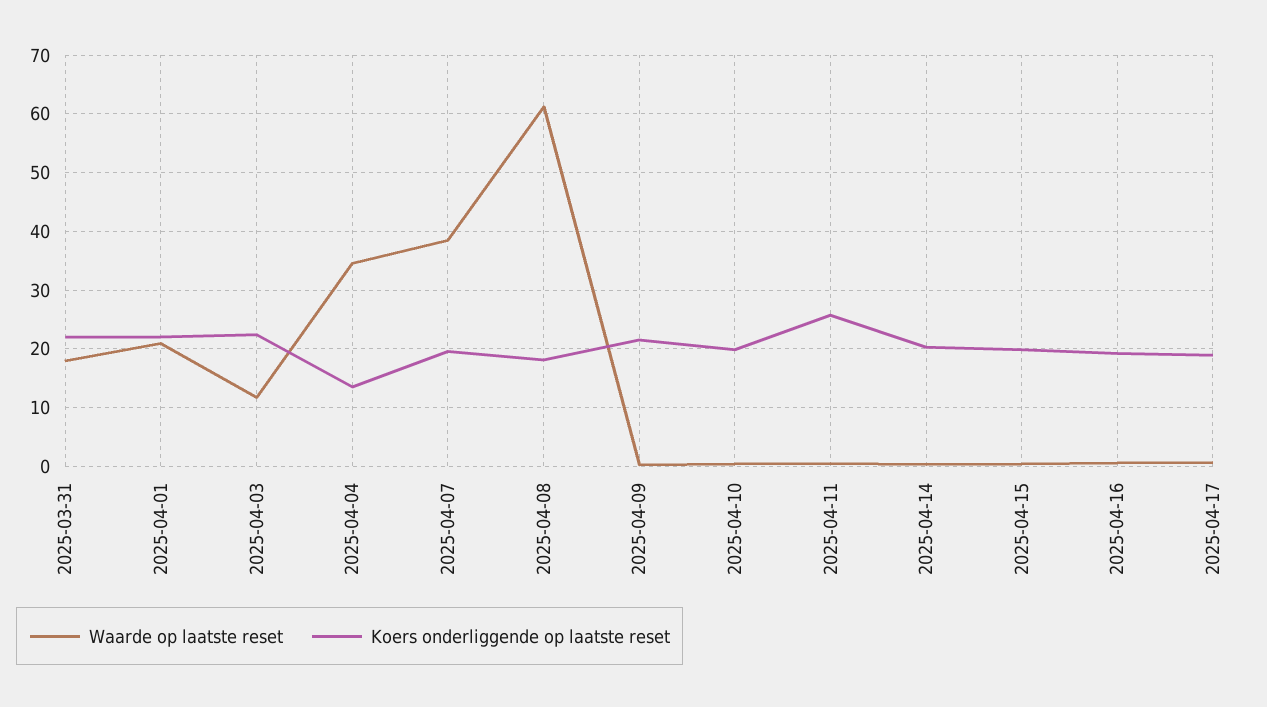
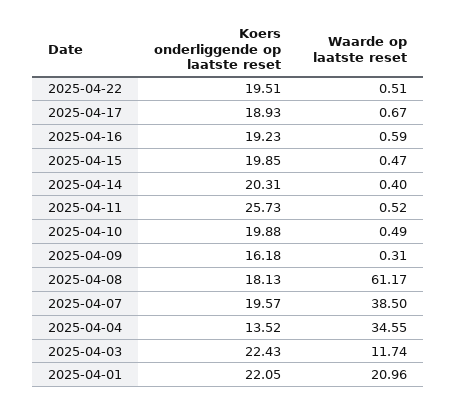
Waarde op laatste reset, 2025-03-31: 18 -> none
Koers onderliggende op laatste reset, 2025-03-31: 22 -> none
Koers onderliggende op laatste reset, 2025-04-09: 22 -> 16.18
Koers onderliggende op laatste reset, 2025-04-22: none -> 19.51
Waarde op laatste reset, 2025-04-22: none -> 0.51

